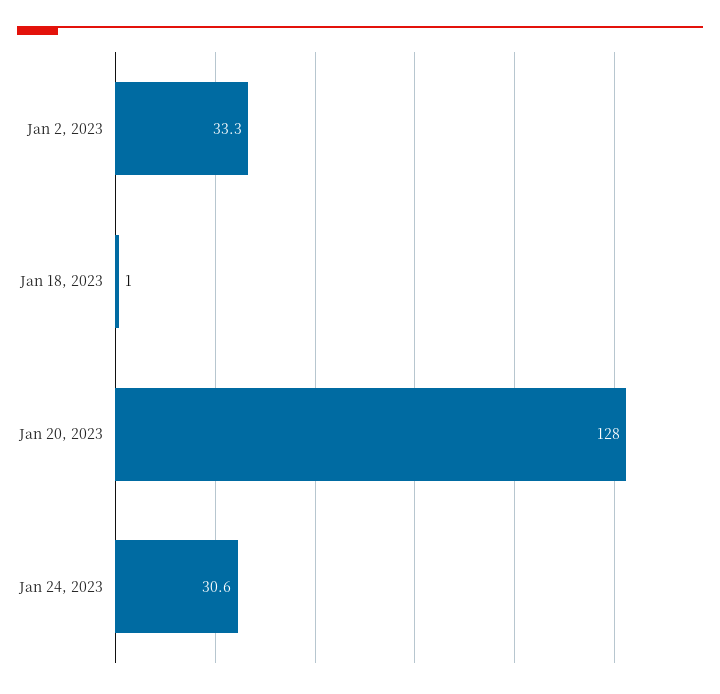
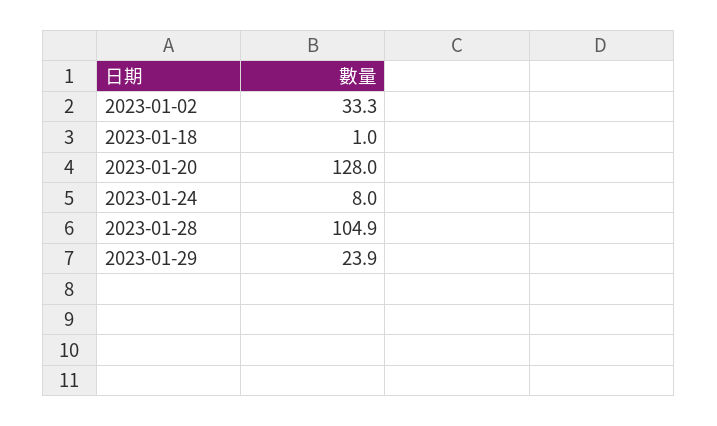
Jan 24, 2023: 30.6 -> 8
2023-01-28: none -> 104.9
2023-01-29: none -> 23.9

